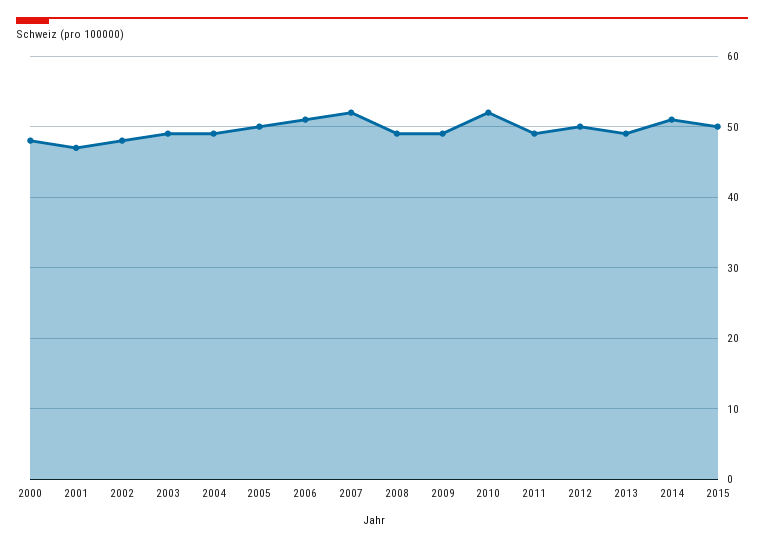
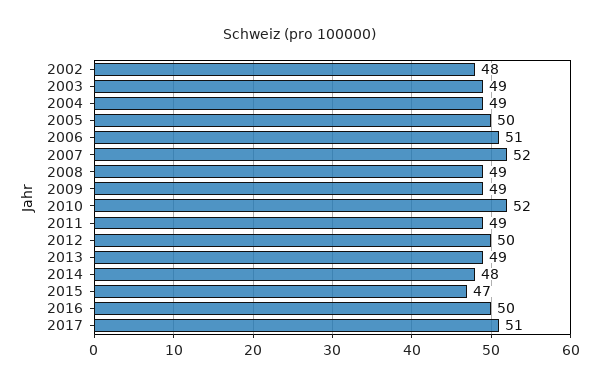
2000: 48 -> none
2001: 47 -> none
2014: 51 -> 48
2015: 50 -> 47
2016: none -> 50
2017: none -> 51

